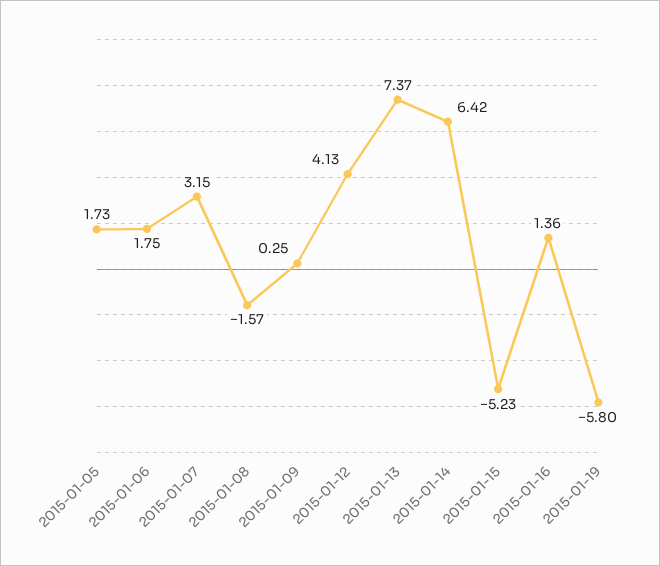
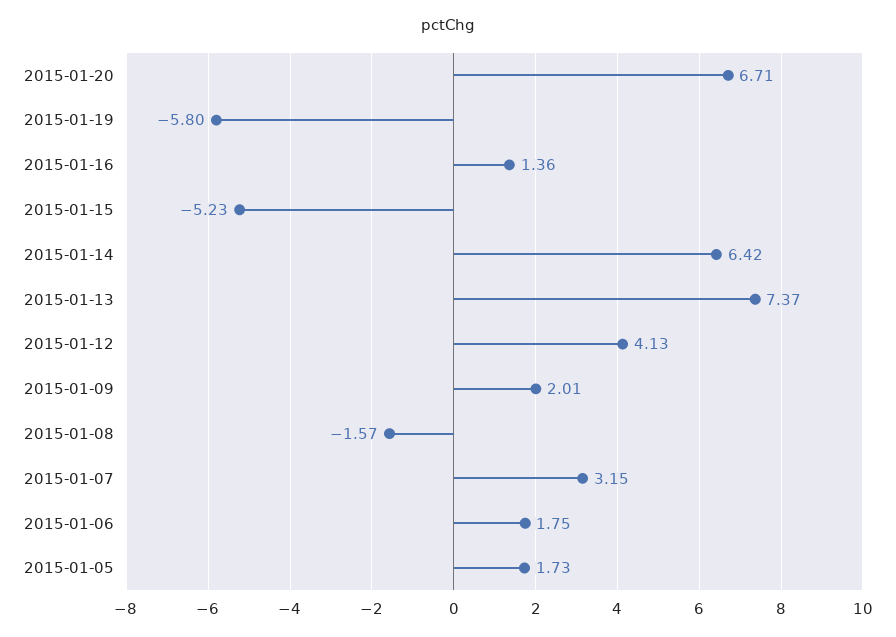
2015-01-09: 0.25 -> 2.01
2015-01-20: none -> 6.71

